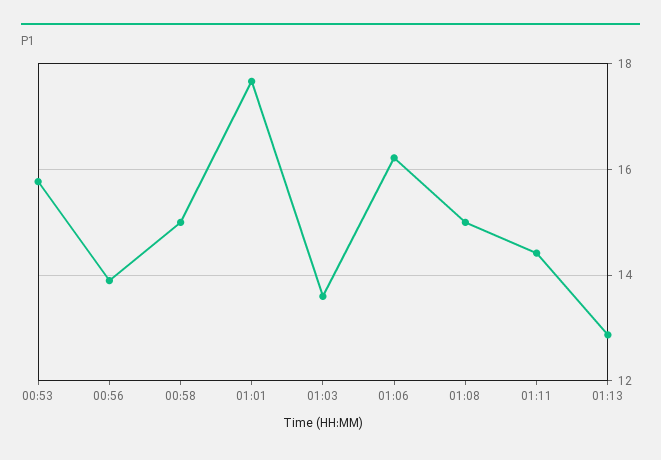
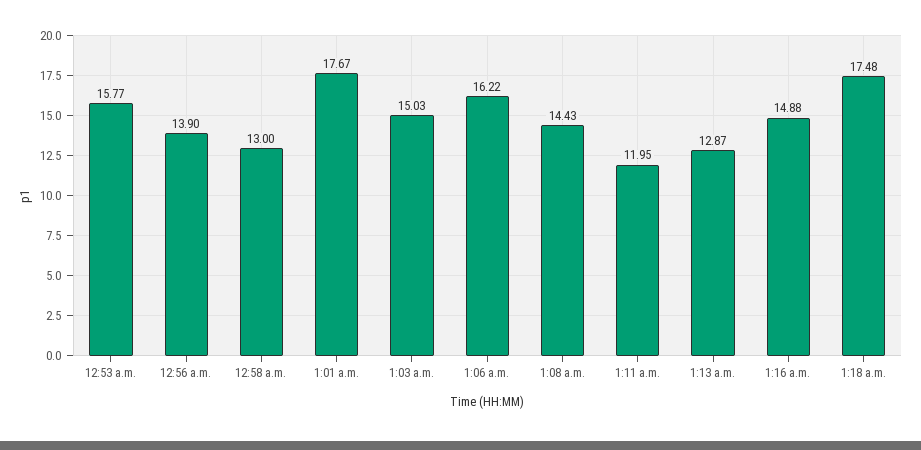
00:58: 15 -> 13
01:03: 13.6 -> 15.03
01:08: 15 -> 14.43
01:11: 14.4 -> 11.95
1:16 a.m.: none -> 14.88
1:18 a.m.: none -> 17.48

